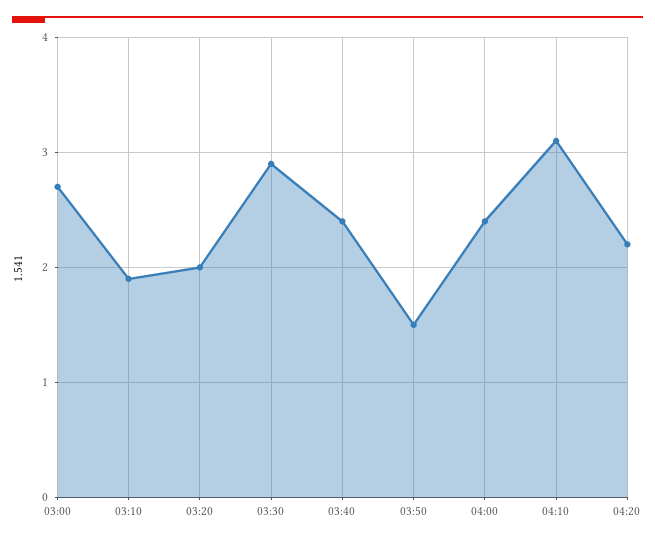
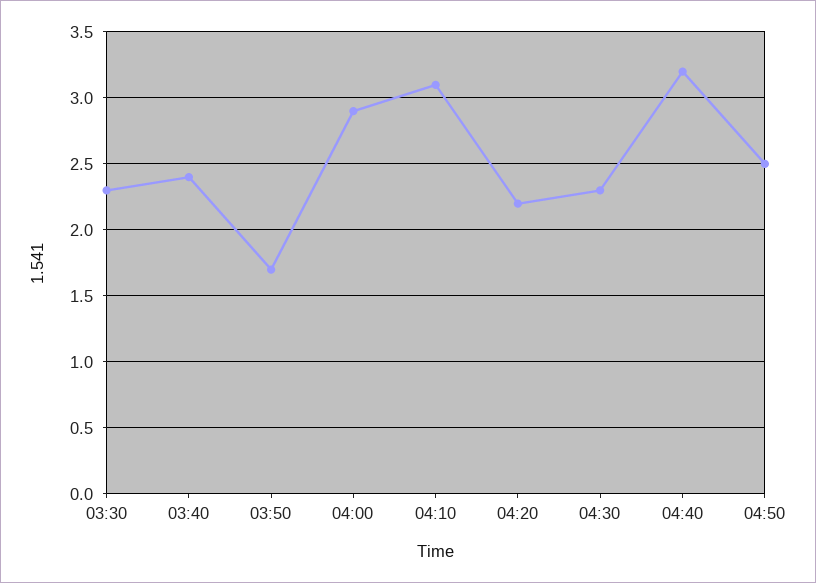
03:00: 2.7 -> none
03:10: 1.9 -> none
03:20: 2 -> none
03:30: 2.9 -> 2.3
03:50: 1.5 -> 1.7
04:00: 2.4 -> 2.9
04:30: none -> 2.3
04:40: none -> 3.2
04:50: none -> 2.5

